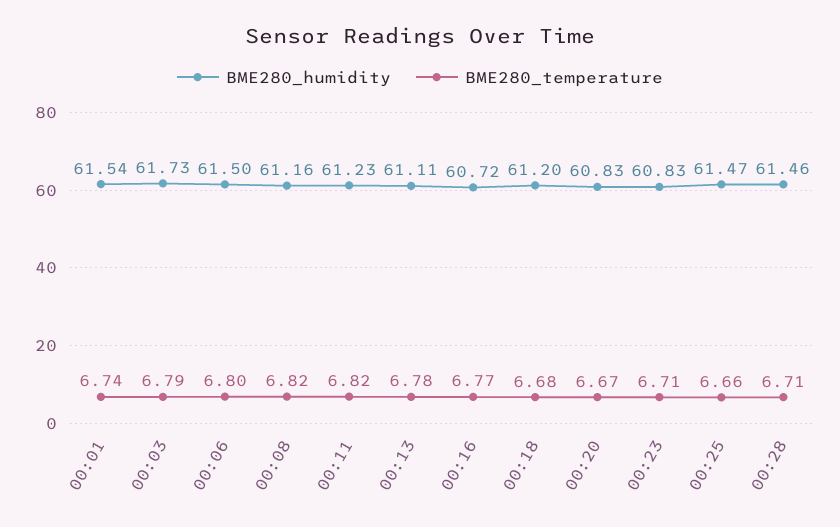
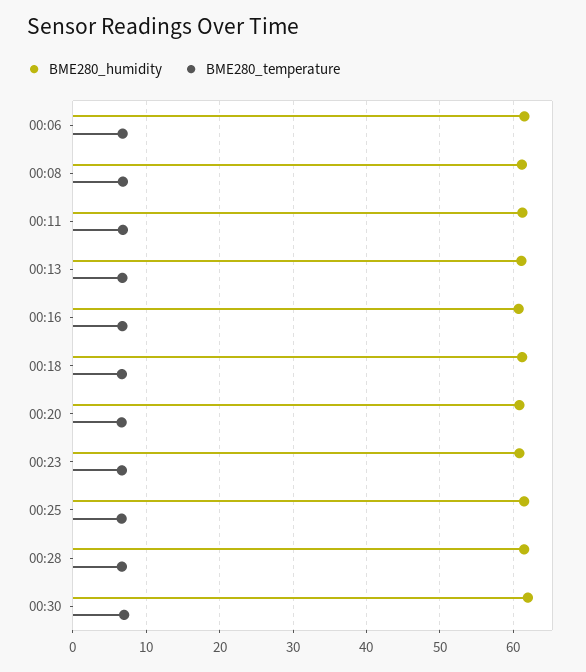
BME280_humidity, 00:01: 61.54 -> none
BME280_temperature, 00:01: 6.74 -> none
BME280_humidity, 00:03: 61.73 -> none
BME280_temperature, 00:03: 6.79 -> none
BME280_humidity, 00:30: none -> 62
BME280_temperature, 00:30: none -> 7

